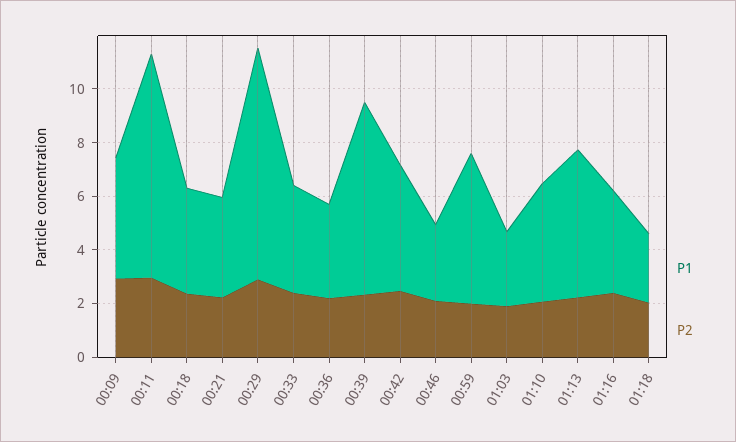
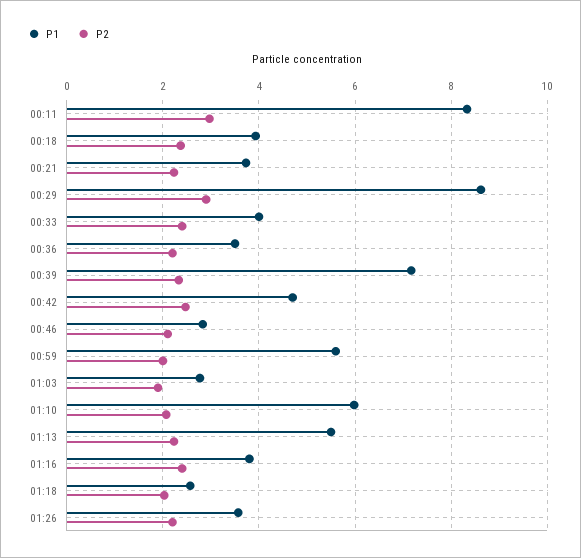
P1, 00:09: 4.5 -> none
P2, 00:09: 3 -> none
P1, 01:10: 4.5 -> 6
P1, 01:26: none -> 3.6
P2, 01:26: none -> 2.2

